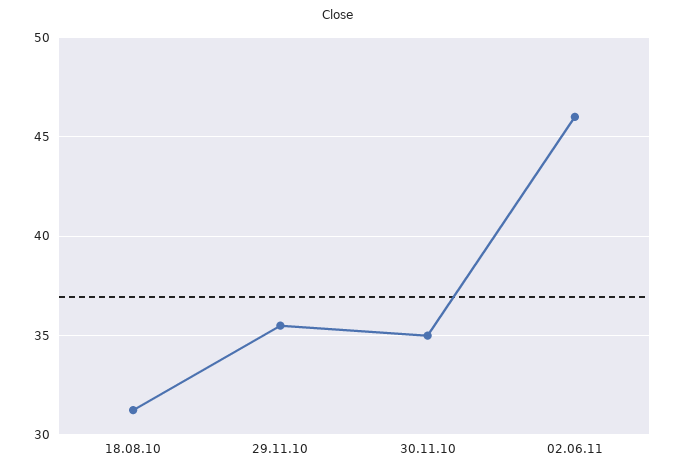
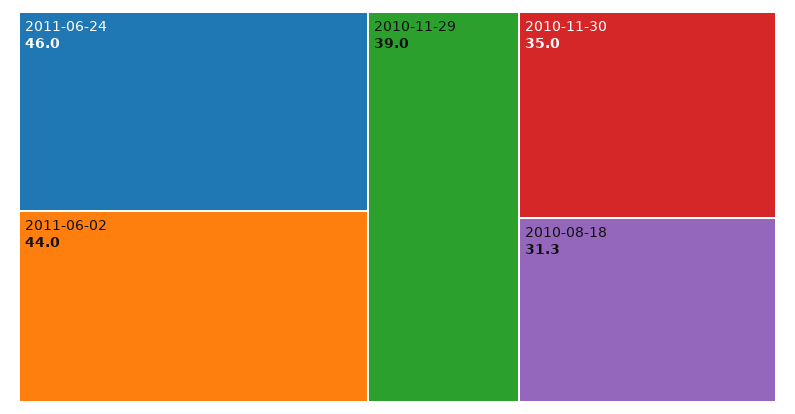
29.11.10: 35.5 -> 39
02.06.11: 46 -> 44
2011-06-24: none -> 46

